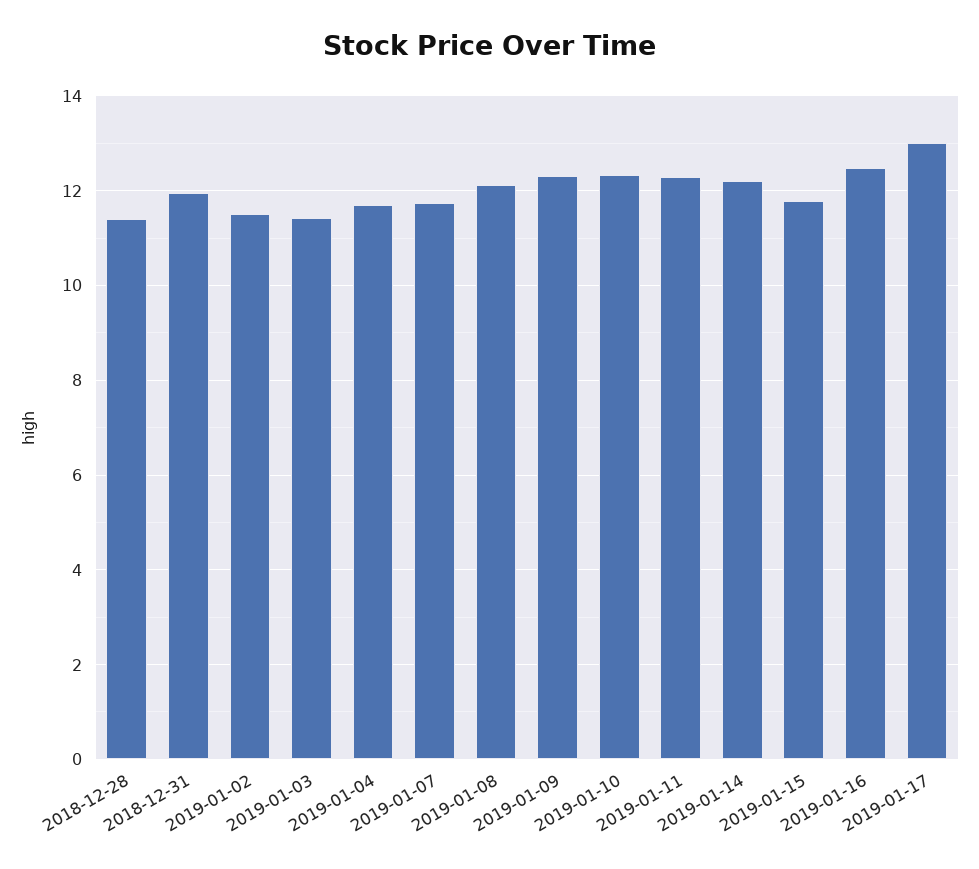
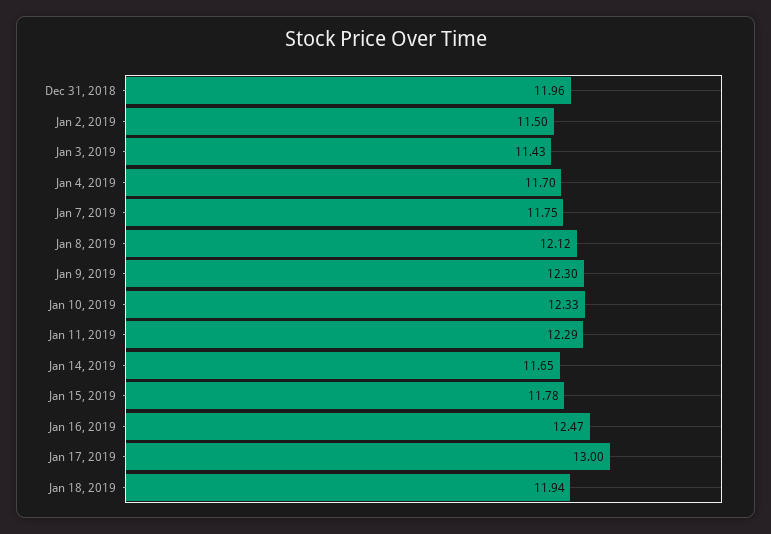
2018-12-28: 11.4 -> none
2019-01-14: 12.2 -> 11.65
Jan 18, 2019: none -> 11.94

